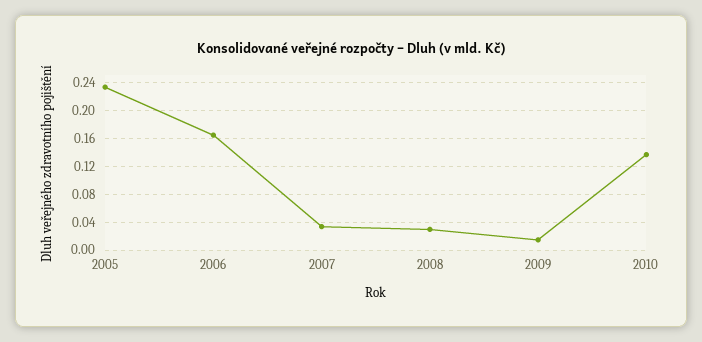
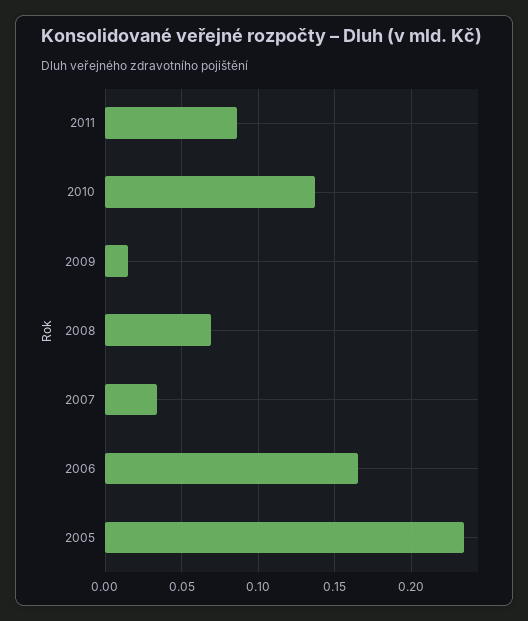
2008: 0.03 -> 0.07
2011: none -> 0.085

